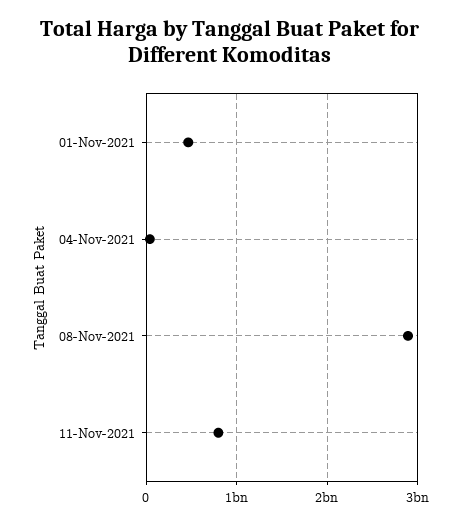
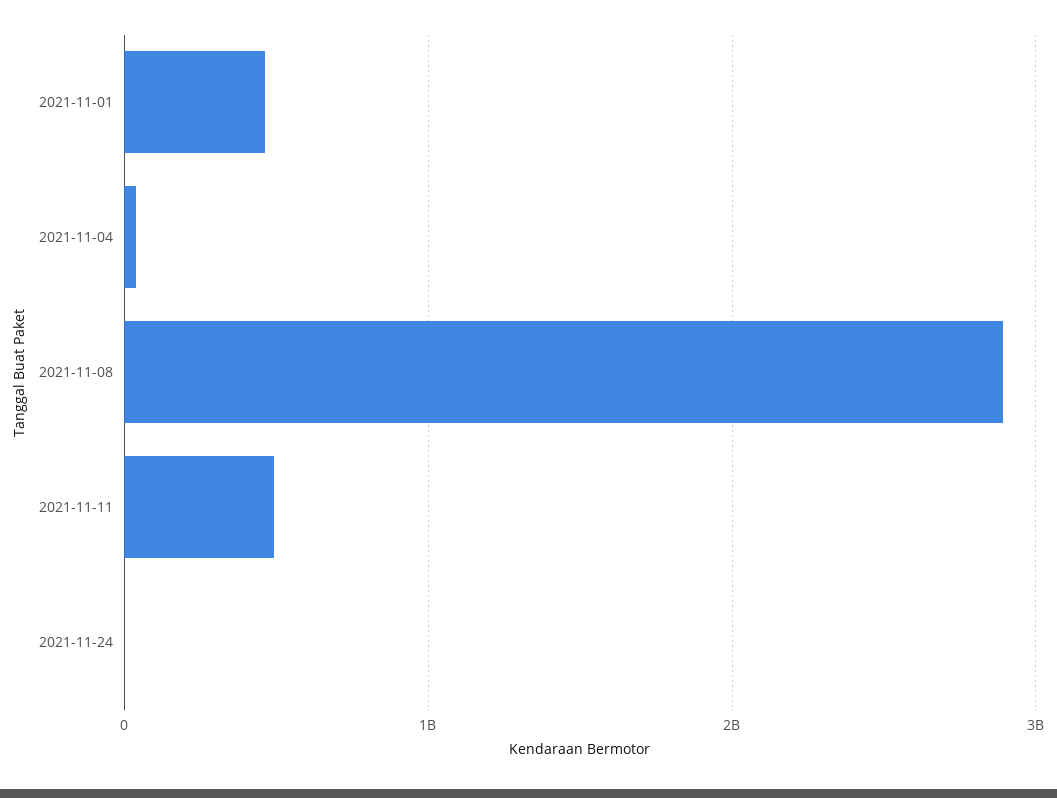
11-Nov-2021: 800000000 -> 500000000
2021-11-24: none -> 0

